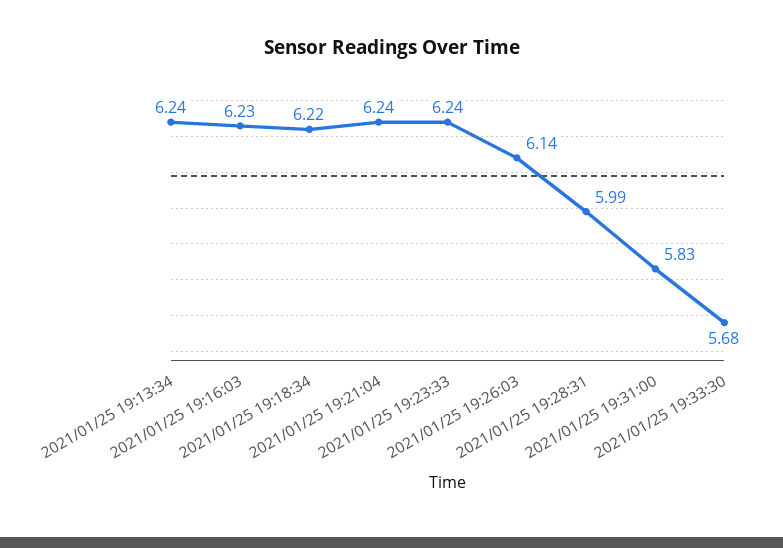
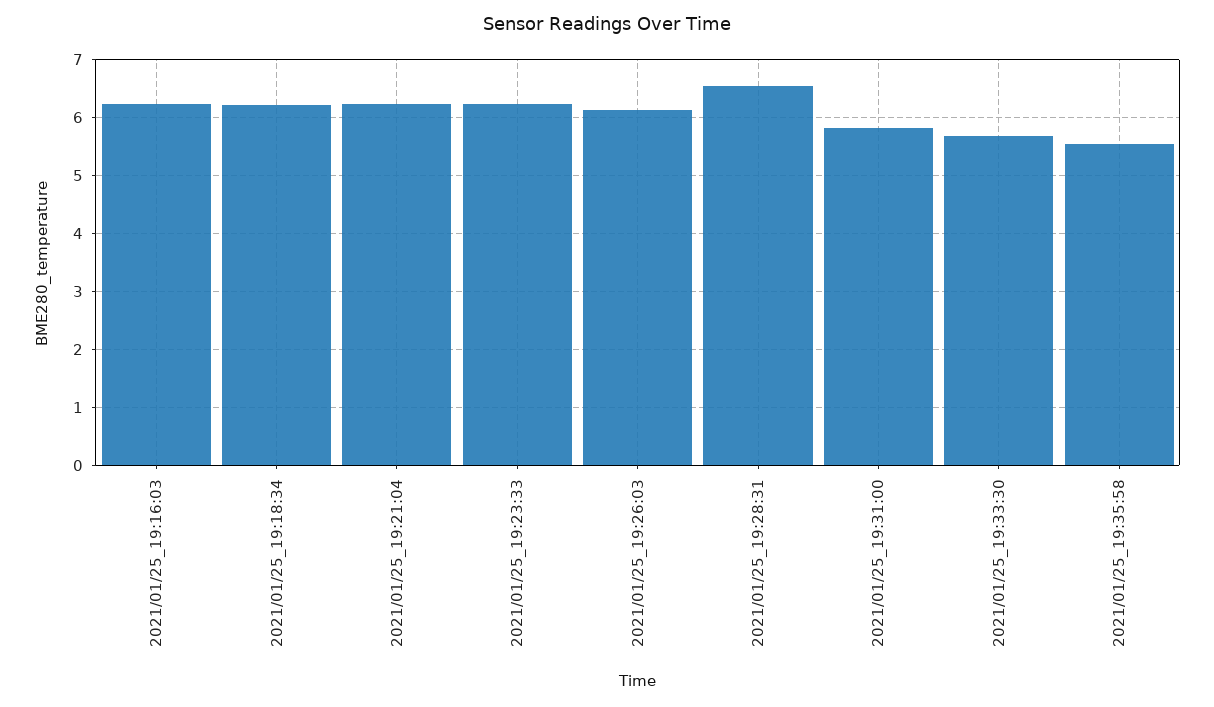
2021/01/25 19:13:34: 6.24 -> none
2021/01/25 19:28:31: 5.99 -> 6.6
2021/01/25_19:35:58: none -> 5.6

